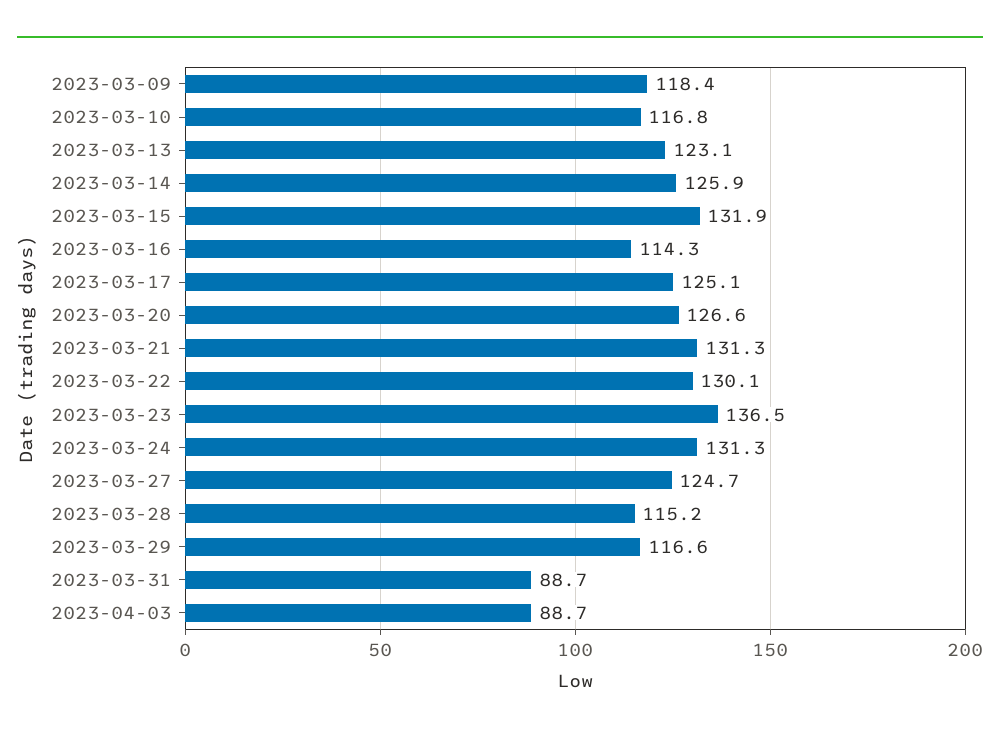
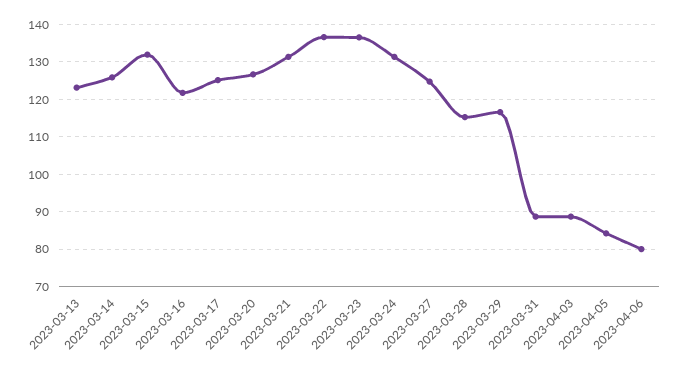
2023-03-09: 118.4 -> none
2023-03-10: 116.8 -> none
2023-03-16: 114.3 -> 122
2023-03-22: 130.1 -> 136
2023-04-05: none -> 84
2023-04-06: none -> 80

